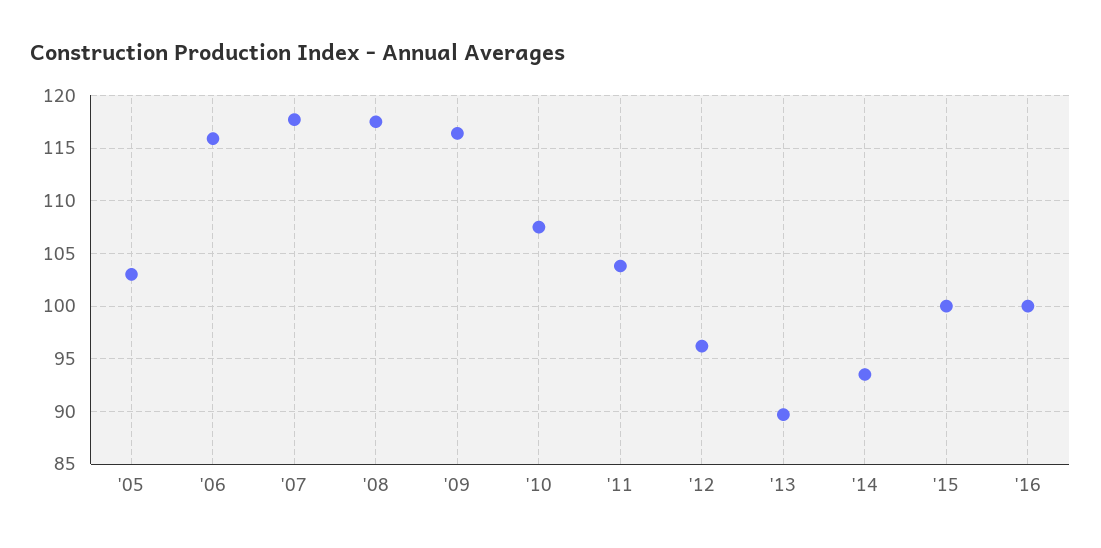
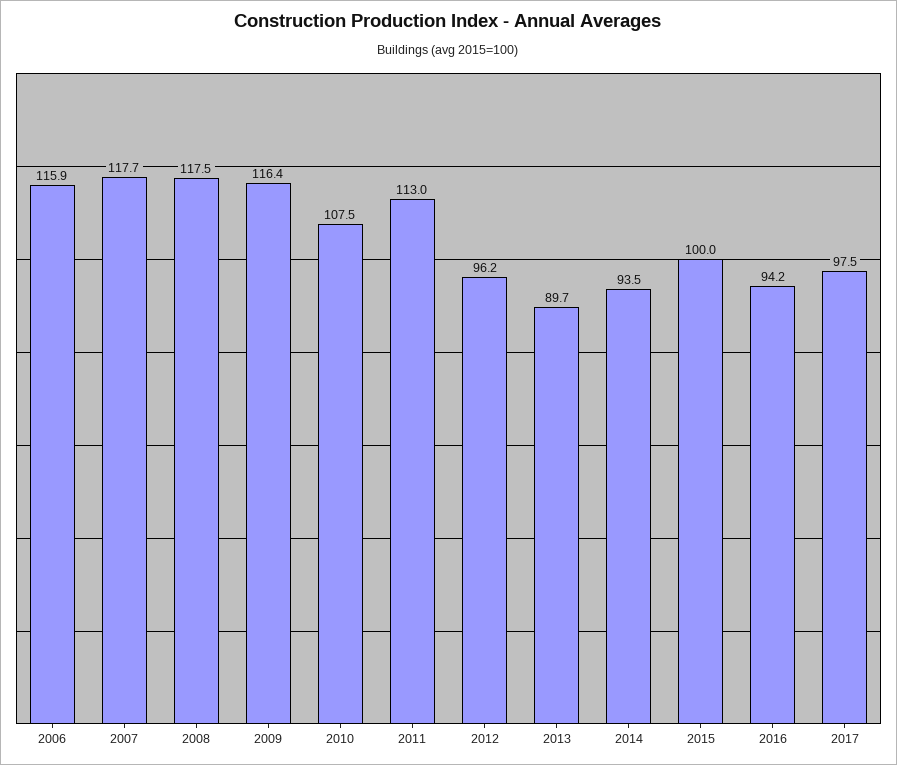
'05: 103 -> none
'11: 104 -> 113
'16: 100 -> 94.2
2017: none -> 97.5

